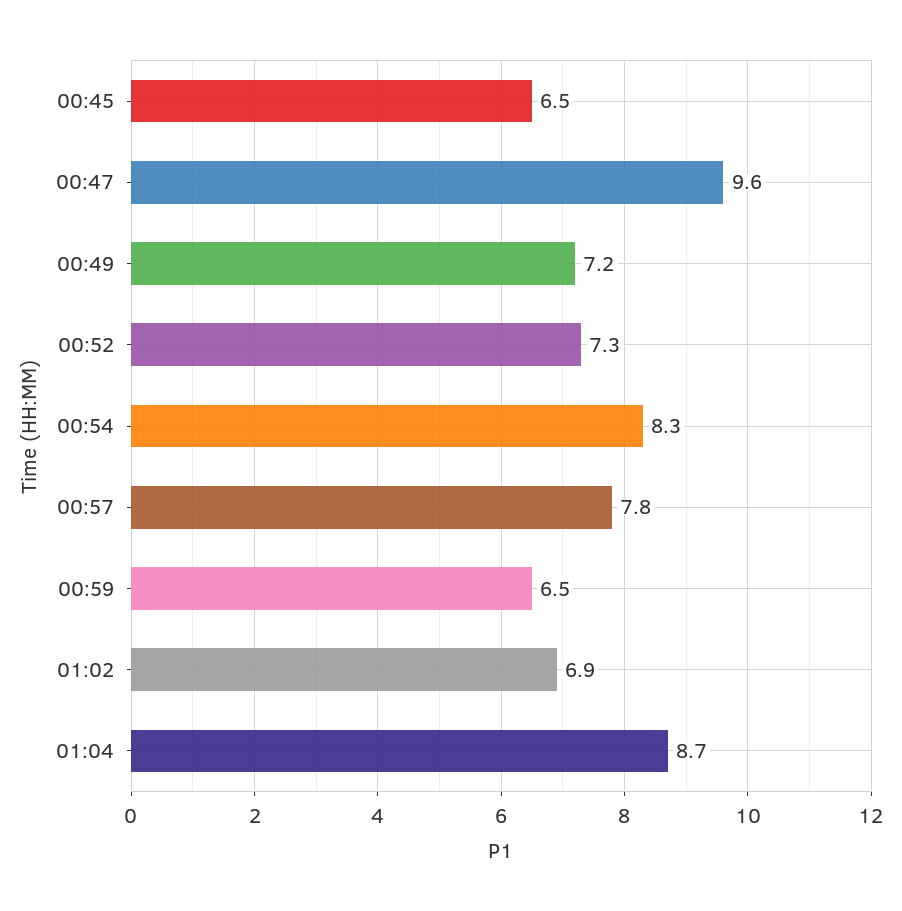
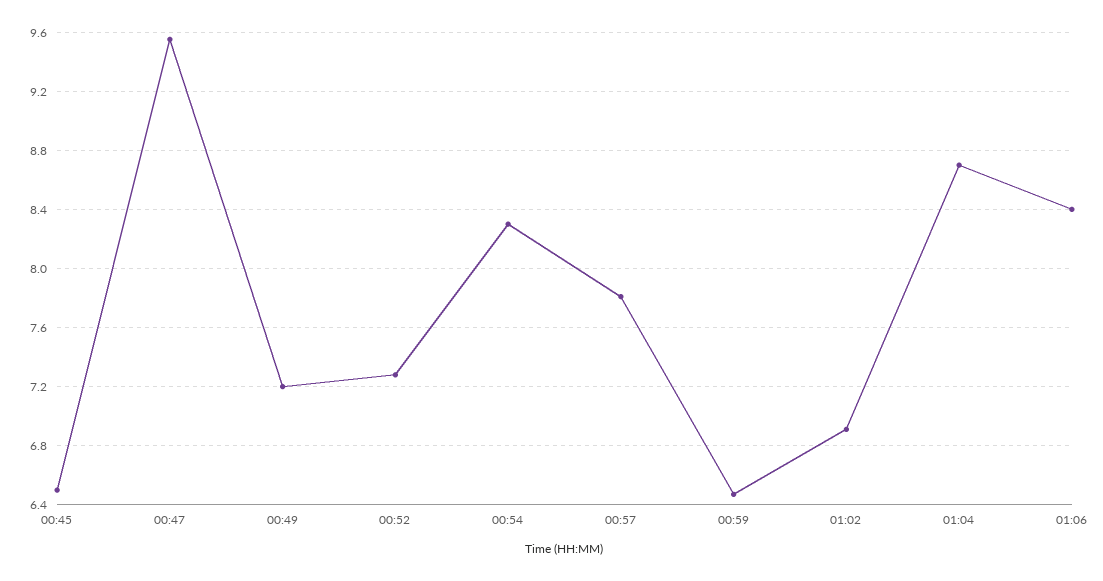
01:06: none -> 8.4

